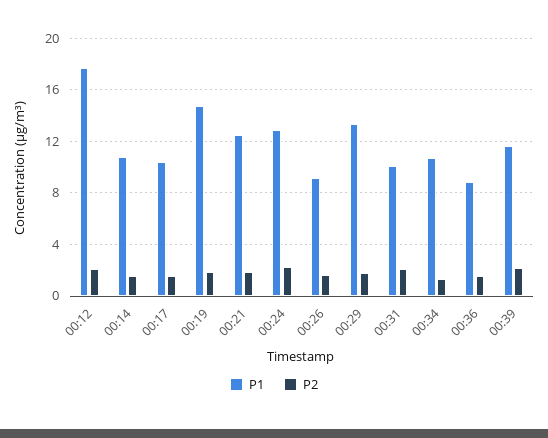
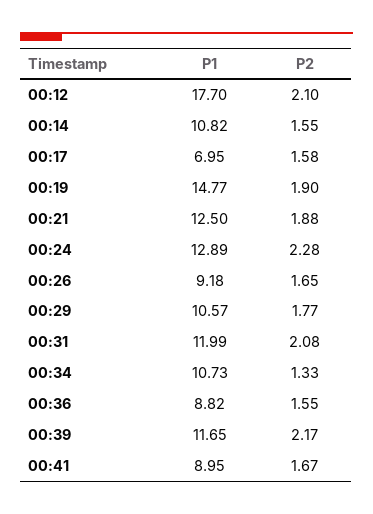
P1, 00:17: 10.5 -> 6.95
P1, 00:29: 13.5 -> 10.57
P1, 00:31: 10 -> 11.99
P1, 00:41: none -> 8.95
P2, 00:41: none -> 1.67

